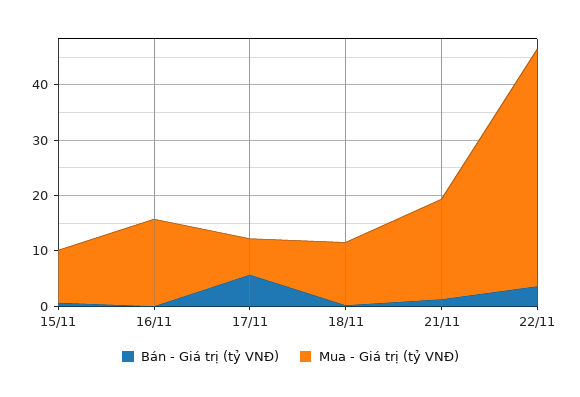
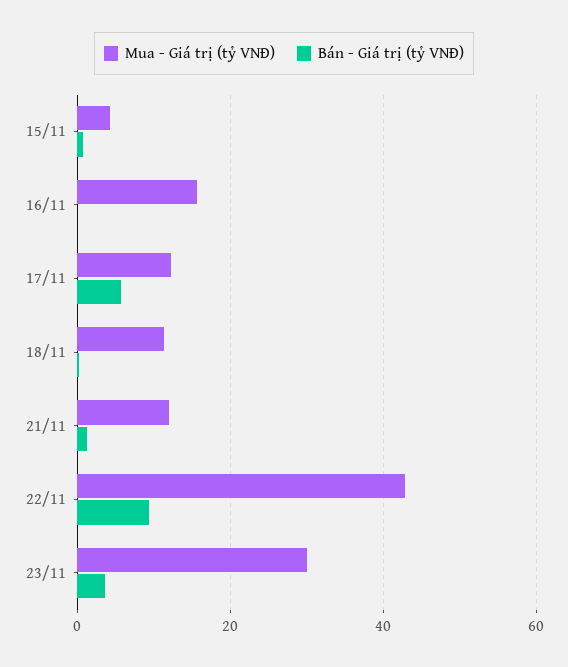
Mua - Giá trị (tỷ VNĐ), 15/11: 10 -> 4
Mua - Giá trị (tỷ VNĐ), 17/11: 6 -> 12
Mua - Giá trị (tỷ VNĐ), 21/11: 18 -> 12
Bán - Giá trị (tỷ VNĐ), 22/11: 4 -> 10
Mua - Giá trị (tỷ VNĐ), 23/11: none -> 30
Bán - Giá trị (tỷ VNĐ), 23/11: none -> 4

